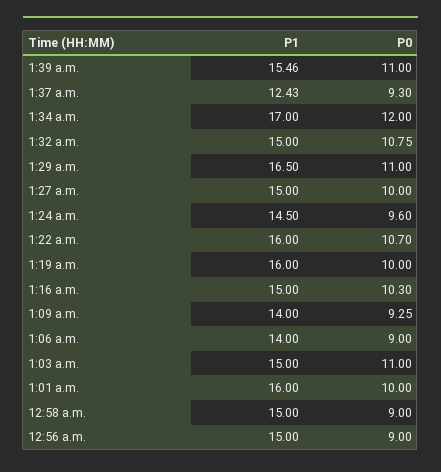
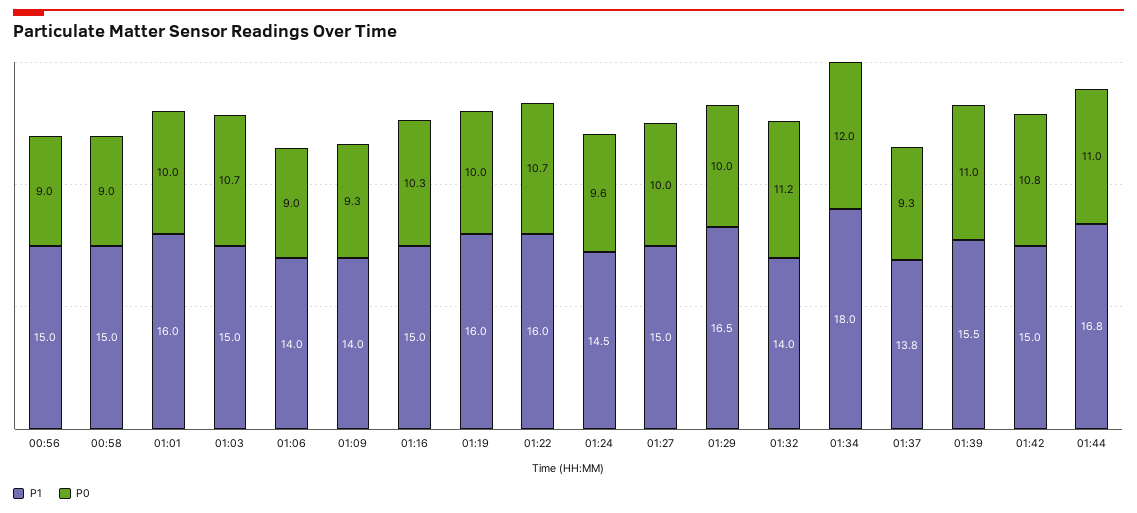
P1, 1:37 a.m.: 12.43 -> 13.8
P1, 1:34 a.m.: 17 -> 18
P1, 1:32 a.m.: 15 -> 14
P0, 1:32 a.m.: 10.75 -> 11.2
P0, 1:29 a.m.: 11 -> 10
P0, 1:03 a.m.: 11 -> 10.7
P1, 01:42: none -> 15
P0, 01:42: none -> 10.8
P1, 01:44: none -> 16.8
P0, 01:44: none -> 11

